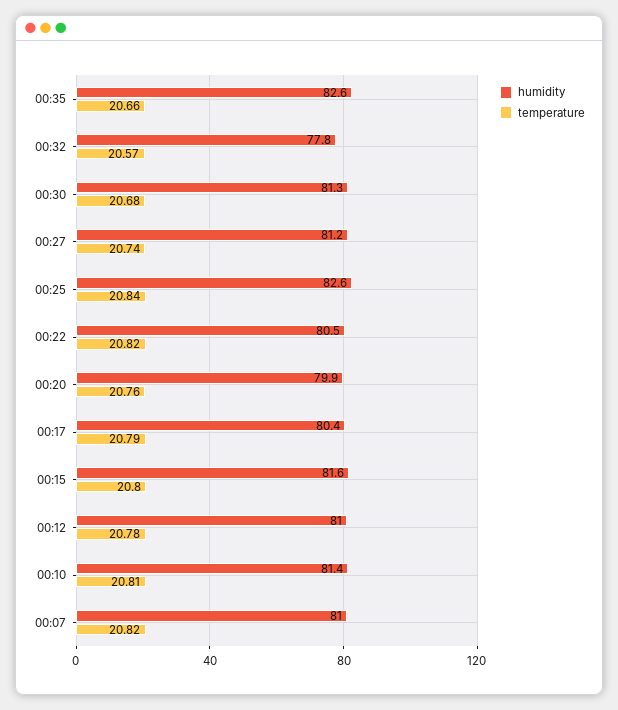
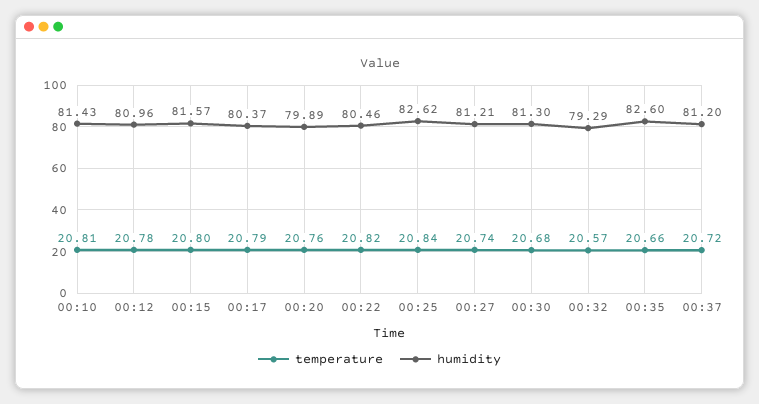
humidity, 00:32: 77.8 -> 79.29
humidity, 00:07: 81 -> none
temperature, 00:07: 20.82 -> none
temperature, 00:37: none -> 20.72
humidity, 00:37: none -> 81.2

